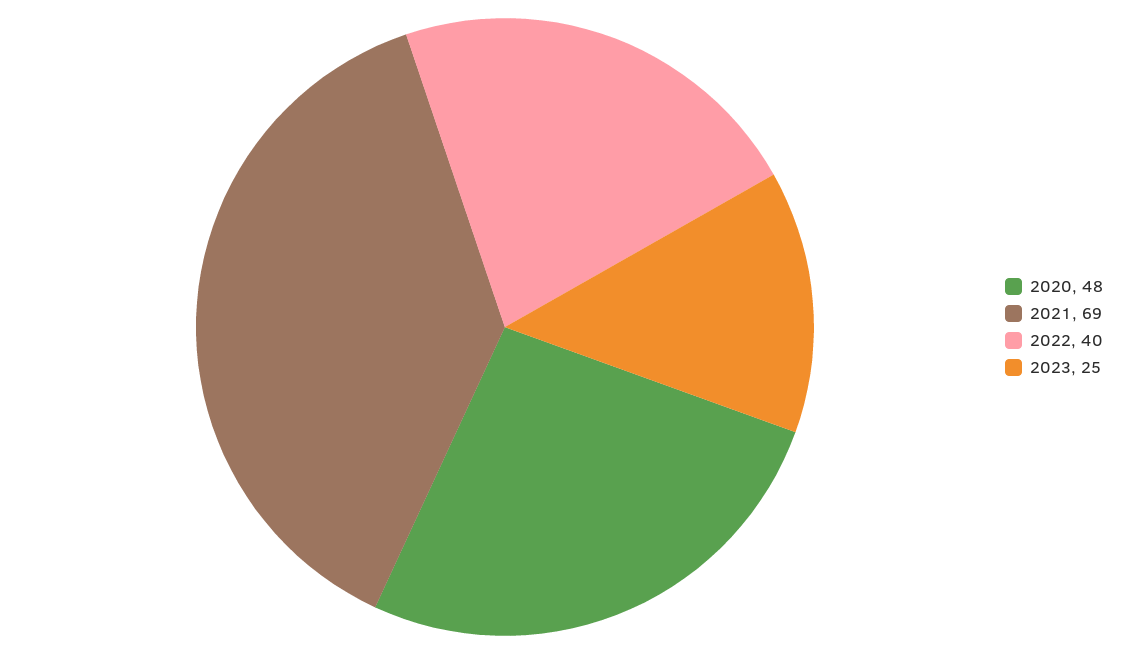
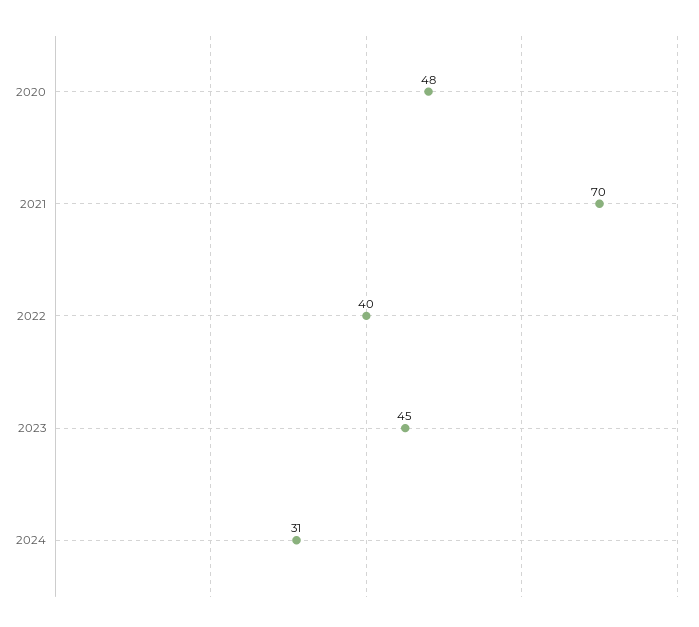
2021: 69 -> 70
2023: 25 -> 45
2024: none -> 31

